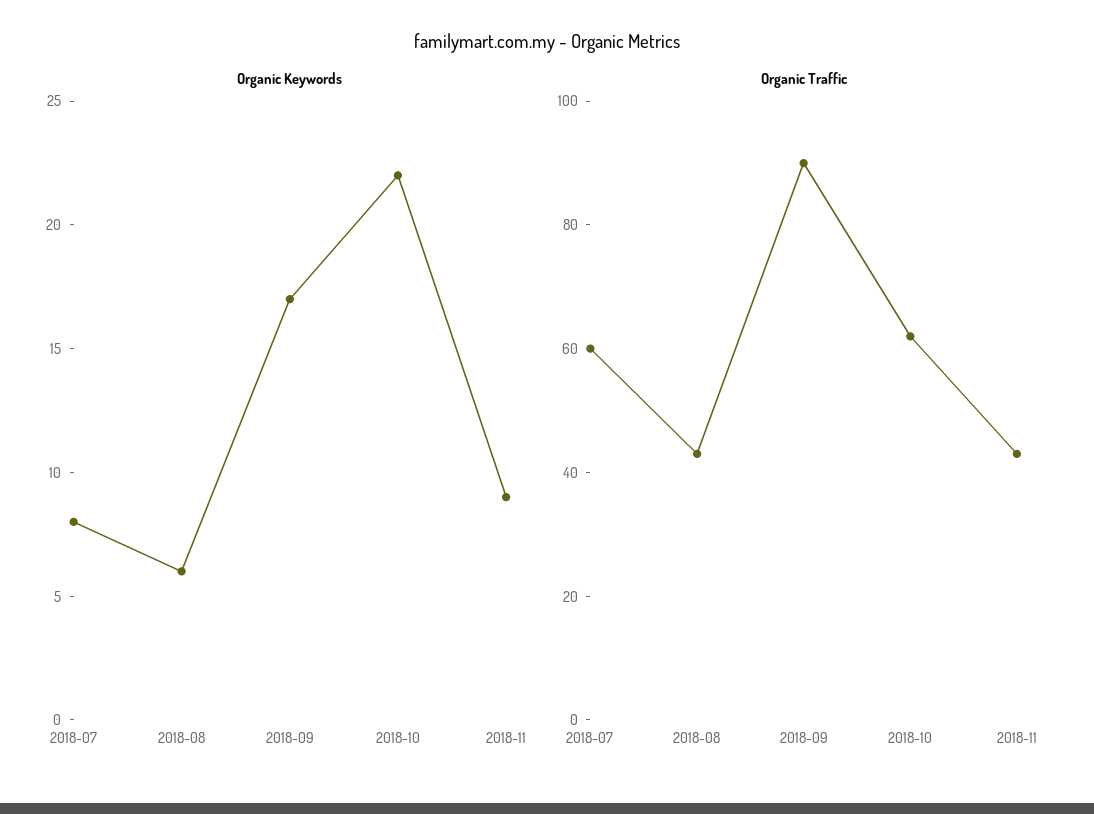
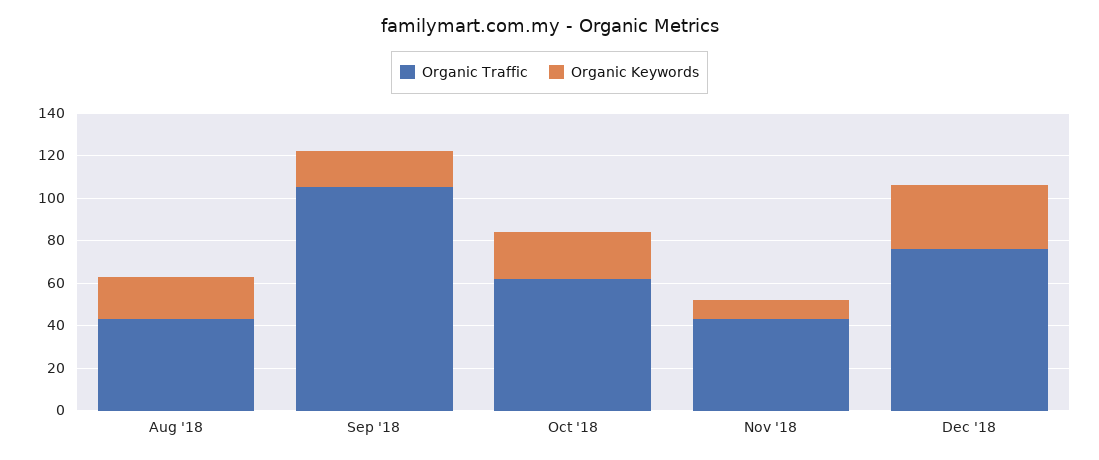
Organic Keywords, 2018-07: 8 -> none
Organic Keywords, 2018-08: 6 -> 20
Organic Traffic, 2018-07: 60 -> none
Organic Traffic, 2018-09: 90 -> 105
Organic Traffic, Dec '18: none -> 75
Organic Keywords, Dec '18: none -> 30

